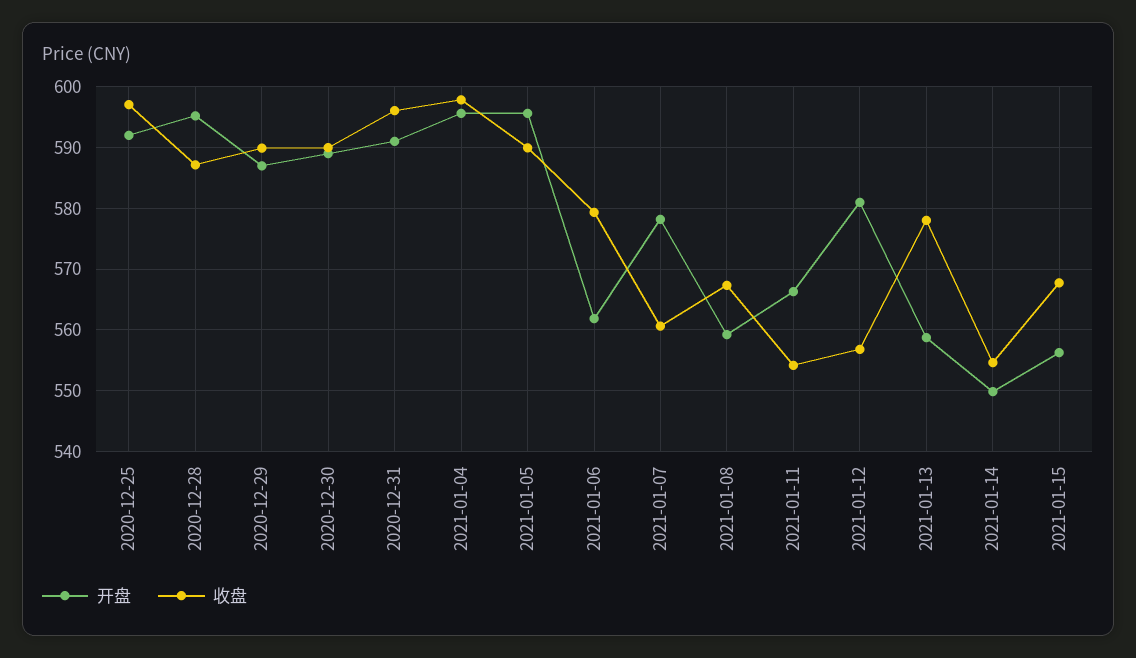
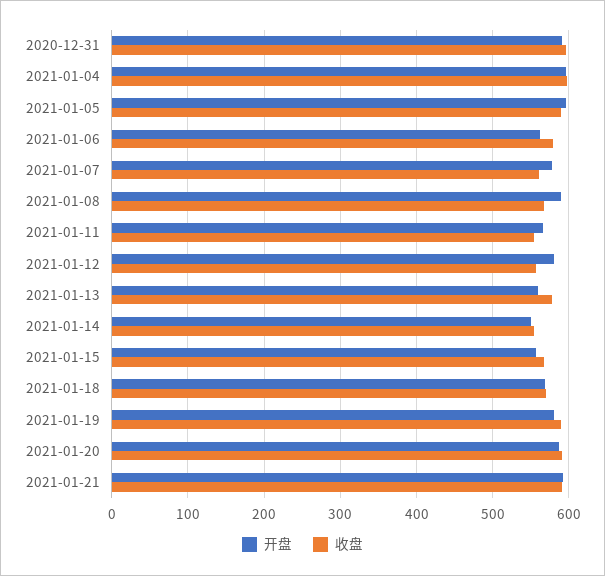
开盘, 2020-12-25: 592 -> none
收盘, 2020-12-25: 597 -> none
开盘, 2020-12-28: 595 -> none
收盘, 2020-12-28: 587 -> none
开盘, 2020-12-29: 587 -> none
收盘, 2020-12-29: 590 -> none
开盘, 2020-12-30: 589 -> none
收盘, 2020-12-30: 590 -> none
开盘, 2021-01-08: 559 -> 590
开盘, 2021-01-18: none -> 570
收盘, 2021-01-18: none -> 570
开盘, 2021-01-19: none -> 580
收盘, 2021-01-19: none -> 590
开盘, 2021-01-20: none -> 590
收盘, 2021-01-20: none -> 590
开盘, 2021-01-21: none -> 590
收盘, 2021-01-21: none -> 590

